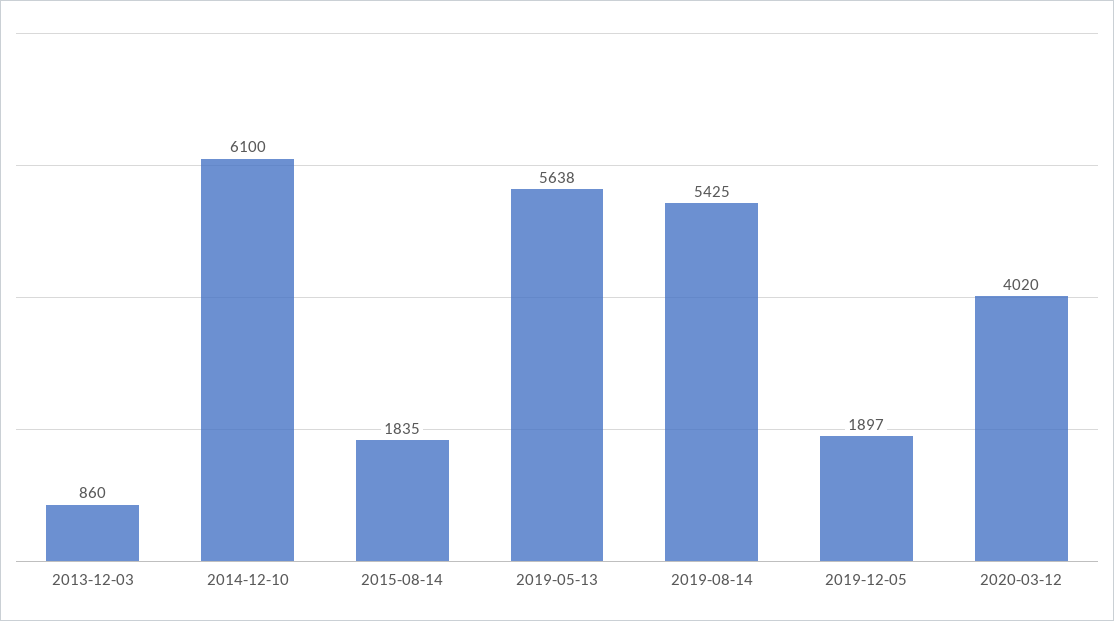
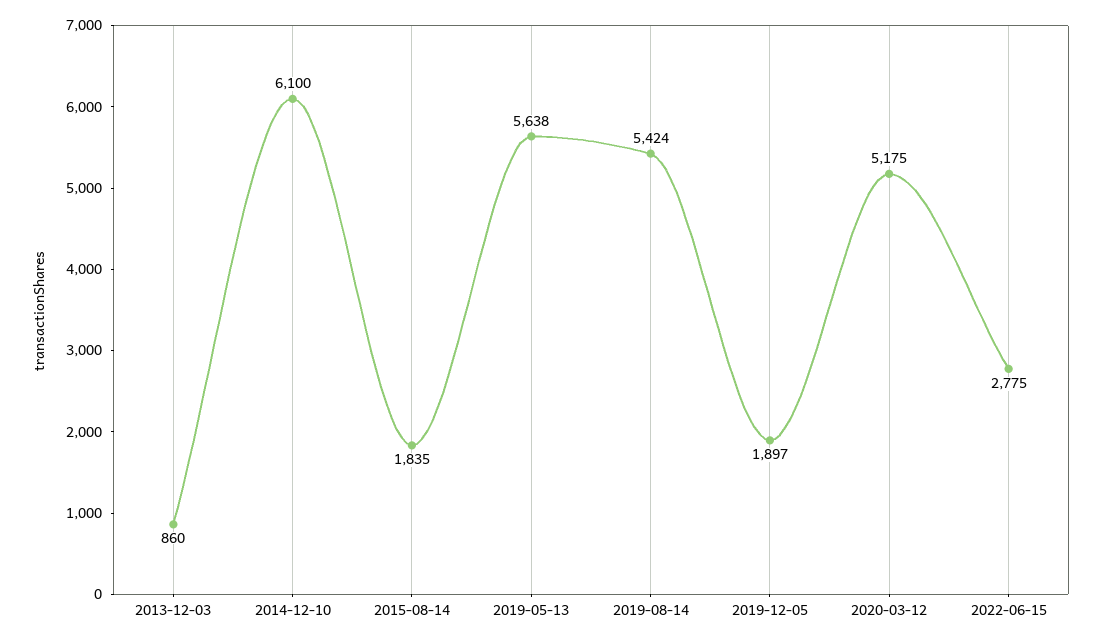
2019-08-14: 5425 -> 5424
2020-03-12: 4020 -> 5175
2022-06-15: none -> 2775

